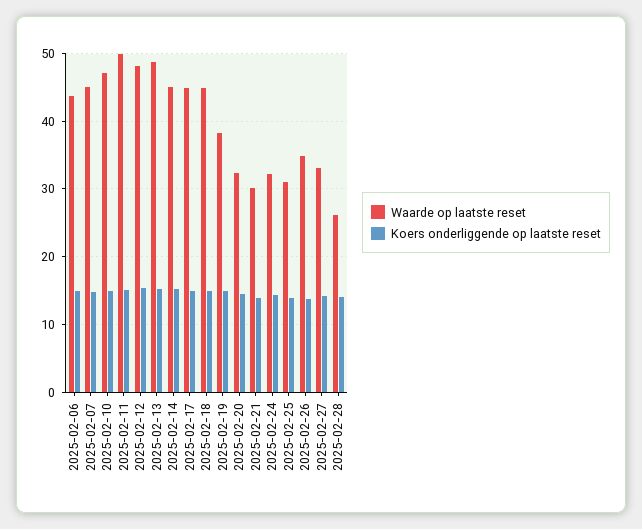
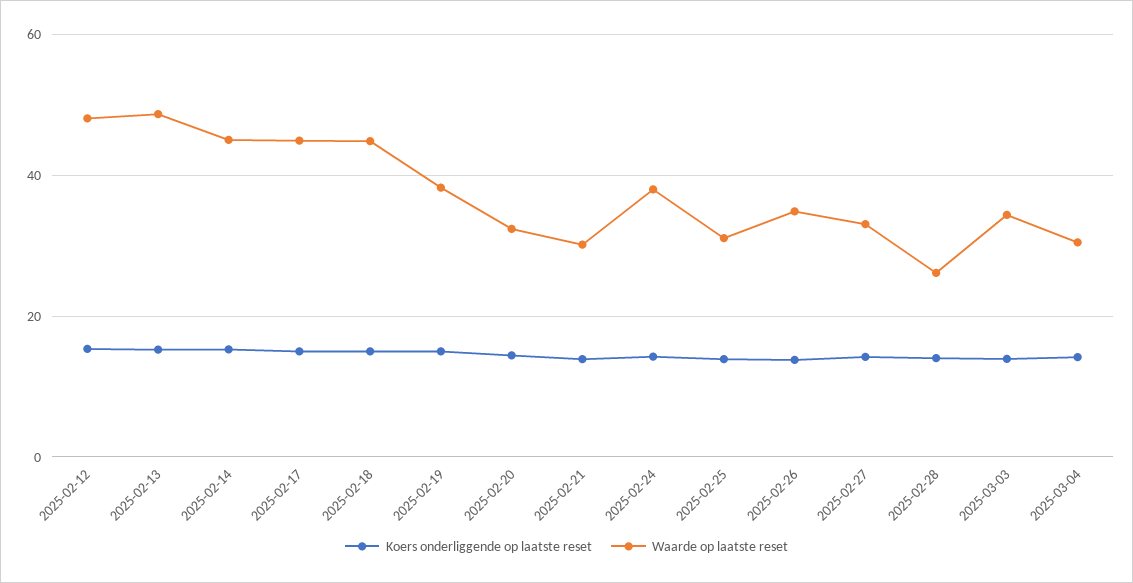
Waarde op laatste reset, 2025-02-06: 44 -> none
Koers onderliggende op laatste reset, 2025-02-06: 15 -> none
Waarde op laatste reset, 2025-02-07: 45 -> none
Koers onderliggende op laatste reset, 2025-02-07: 15 -> none
Waarde op laatste reset, 2025-02-10: 47 -> none
Koers onderliggende op laatste reset, 2025-02-10: 15 -> none
Waarde op laatste reset, 2025-02-11: 50 -> none
Koers onderliggende op laatste reset, 2025-02-11: 15 -> none
Waarde op laatste reset, 2025-02-24: 32 -> 38
Koers onderliggende op laatste reset, 2025-03-03: none -> 14
Waarde op laatste reset, 2025-03-03: none -> 34
Koers onderliggende op laatste reset, 2025-03-04: none -> 14
Waarde op laatste reset, 2025-03-04: none -> 30

